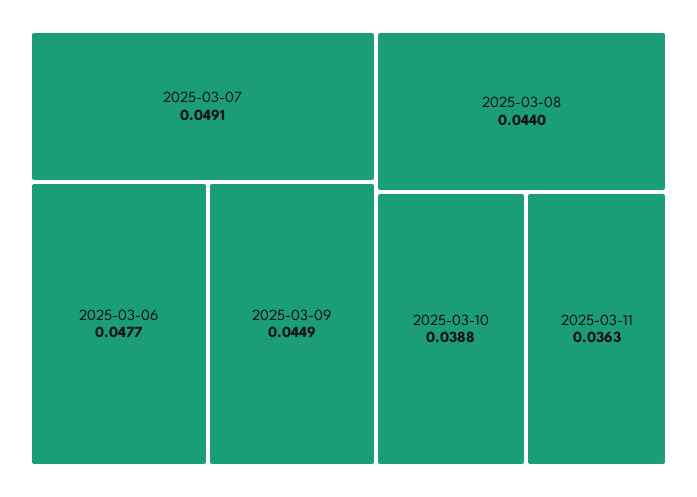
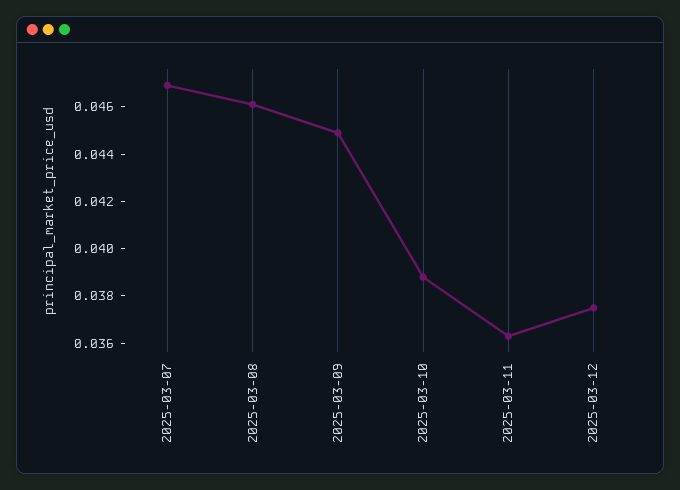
2025-03-07: 0.0491 -> 0.047
2025-03-06: 0.0477 -> none
2025-03-08: 0.044 -> 0.046
2025-03-12: none -> 0.0375

